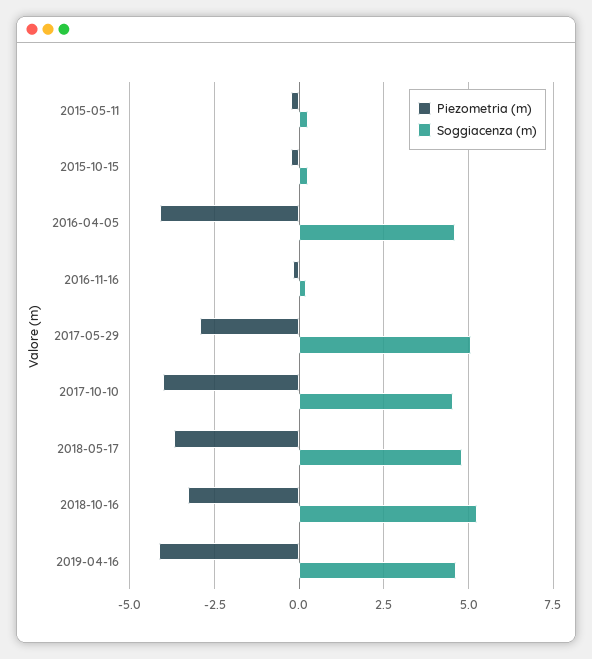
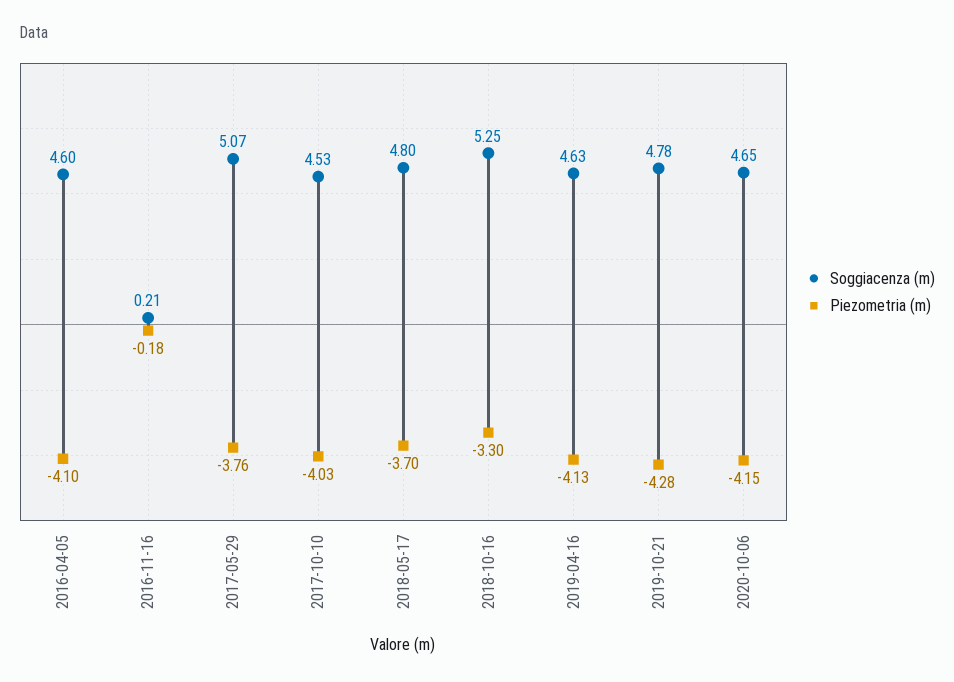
Piezometria (m), 2015-05-11: -0.25 -> none
Soggiacenza (m), 2015-05-11: 0.25 -> none
Piezometria (m), 2015-10-15: -0.25 -> none
Soggiacenza (m), 2015-10-15: 0.25 -> none
Piezometria (m), 2017-05-29: -3 -> -3.76
Soggiacenza (m), 2019-10-21: none -> 4.78
Piezometria (m), 2019-10-21: none -> -4.28
Soggiacenza (m), 2020-10-06: none -> 4.65
Piezometria (m), 2020-10-06: none -> -4.15

